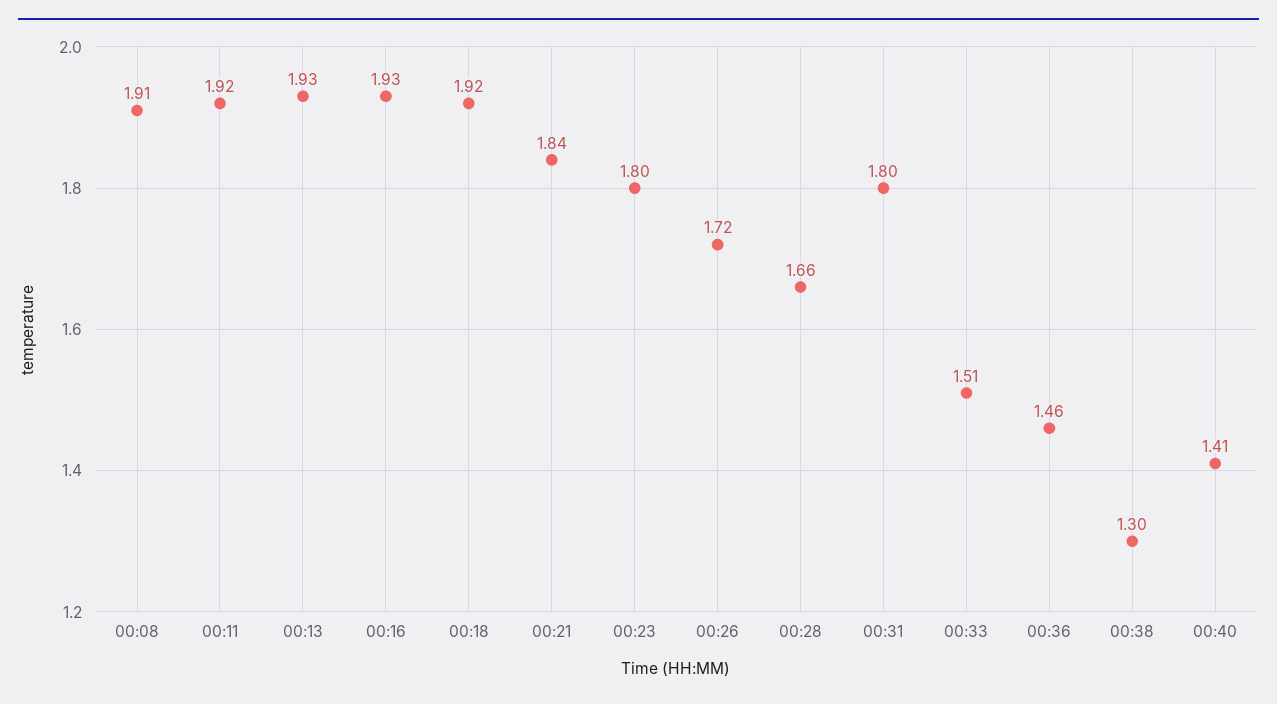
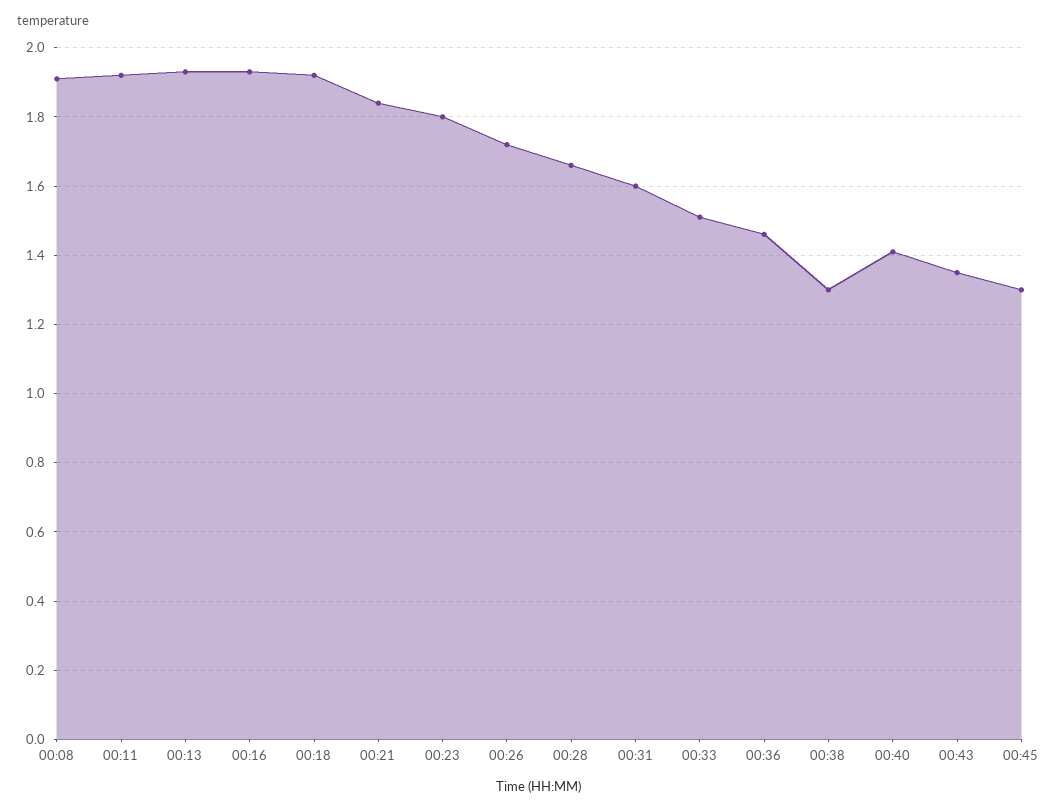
00:31: 1.8 -> 1.6
00:43: none -> 1.35
00:45: none -> 1.3

